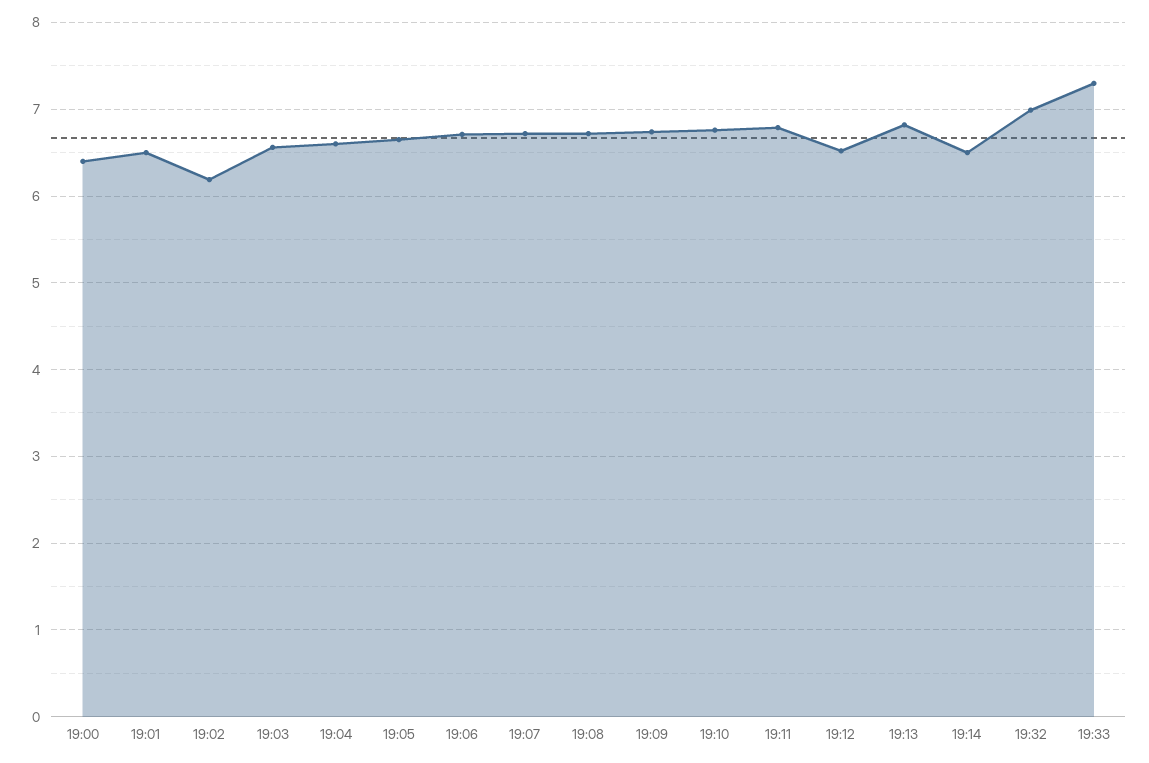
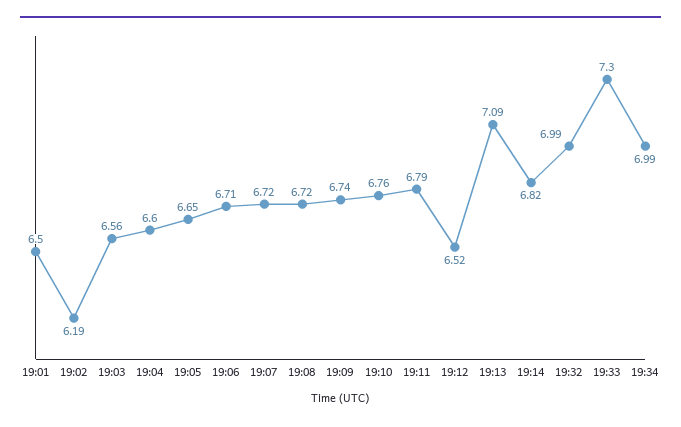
19:00: 6.4 -> none
19:13: 6.8 -> 7.09
19:14: 6.5 -> 6.82
19:34: none -> 6.99

